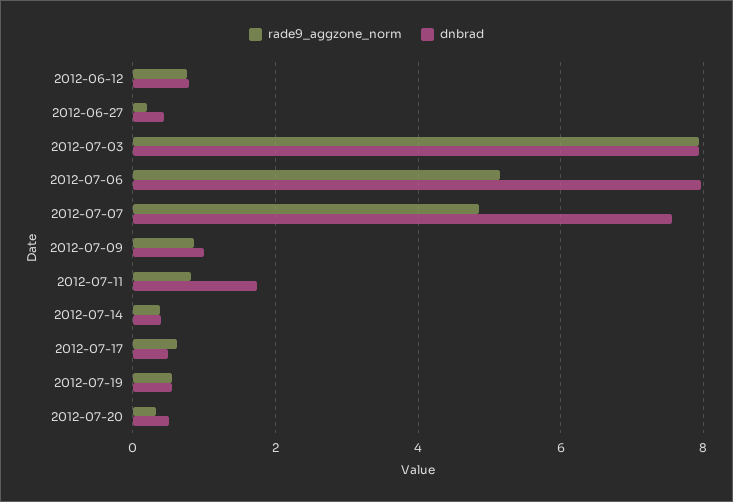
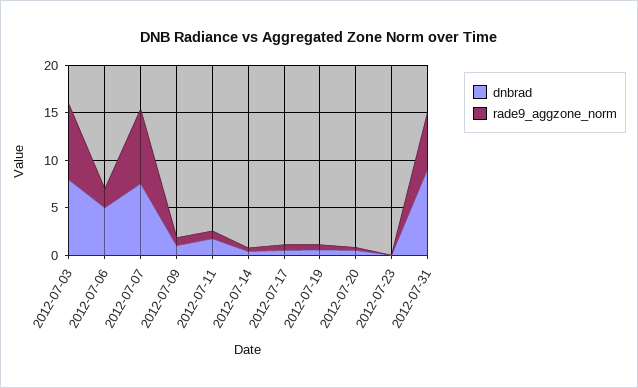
rade9_aggzone_norm, 2012-06-12: 0.8 -> none
dnbrad, 2012-06-12: 0.8 -> none
rade9_aggzone_norm, 2012-06-27: 0.2 -> none
dnbrad, 2012-06-27: 0.4 -> none
rade9_aggzone_norm, 2012-07-06: 5.2 -> 2
dnbrad, 2012-07-06: 8 -> 5
rade9_aggzone_norm, 2012-07-07: 4.8 -> 8
dnbrad, 2012-07-23: none -> 0
rade9_aggzone_norm, 2012-07-23: none -> 0
dnbrad, 2012-07-31: none -> 9
rade9_aggzone_norm, 2012-07-31: none -> 6

